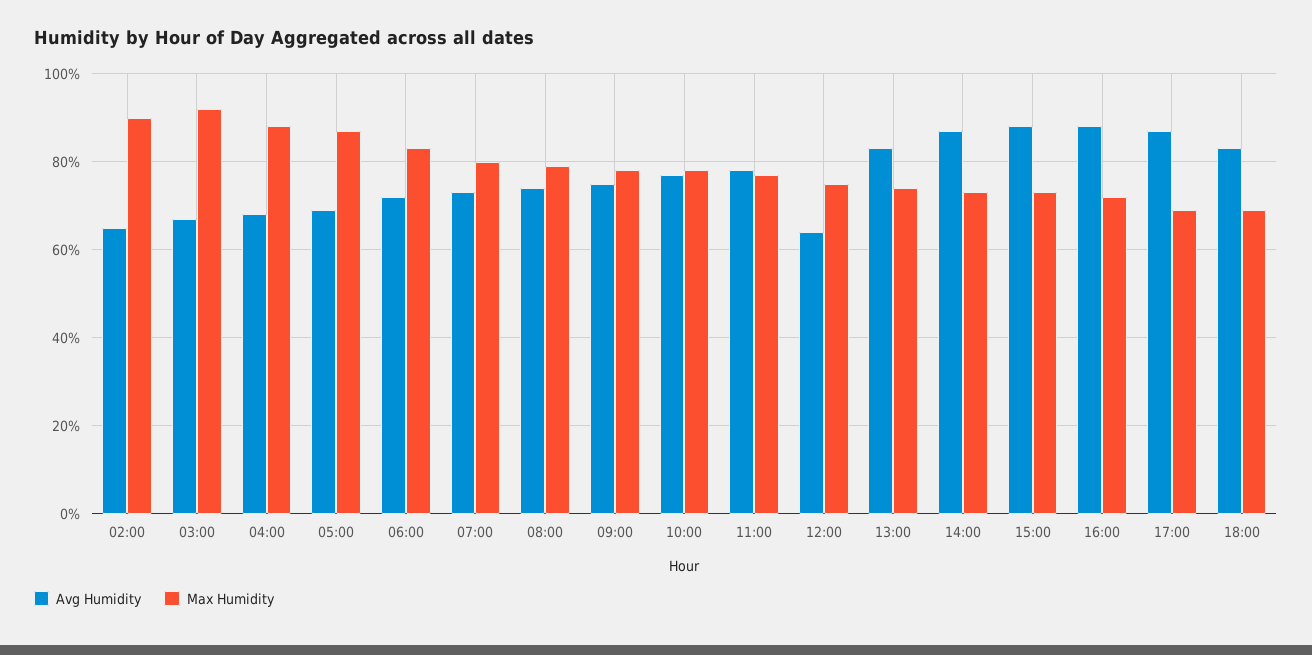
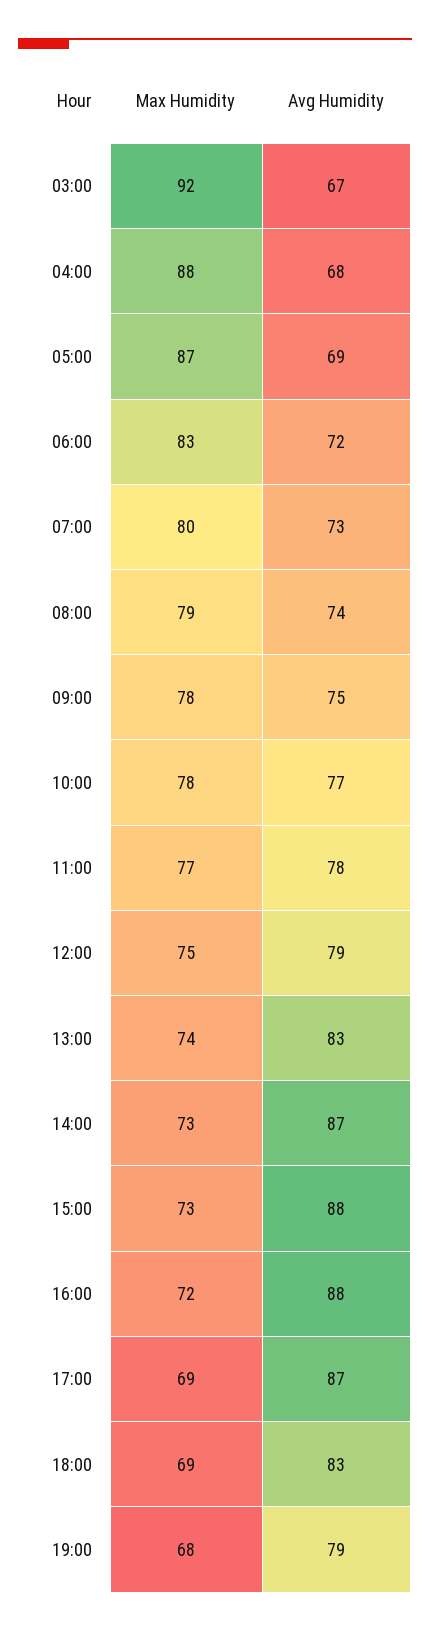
Avg Humidity, 02:00: 65 -> none
Max Humidity, 02:00: 90 -> none
Avg Humidity, 12:00: 65 -> 79
Max Humidity, 19:00: none -> 68
Avg Humidity, 19:00: none -> 79

